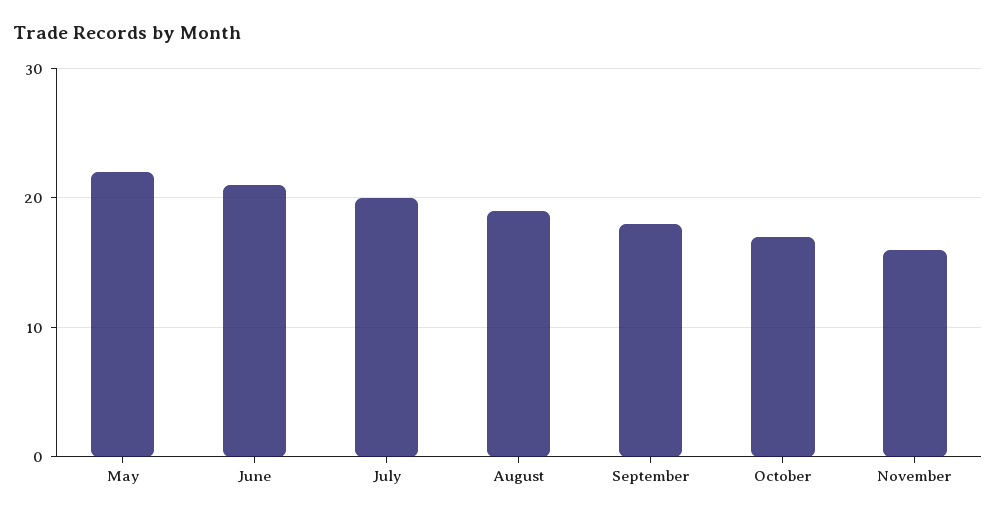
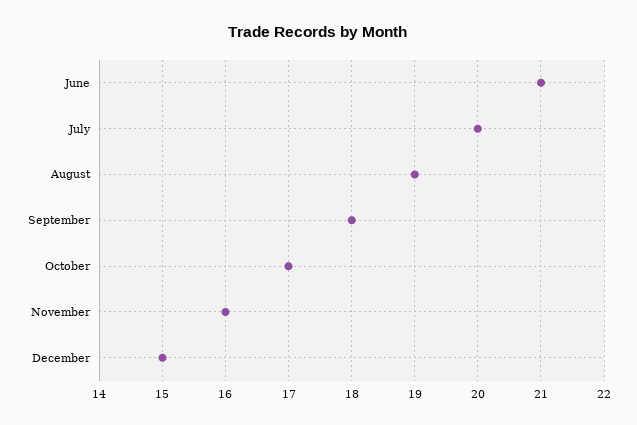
May: 22 -> none
December: none -> 15

